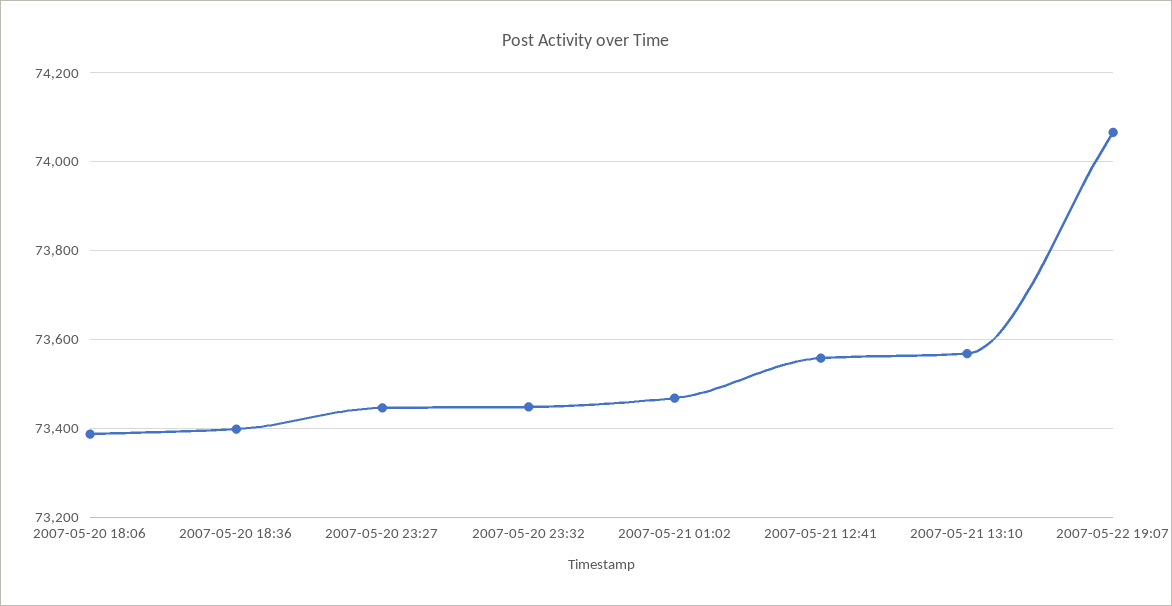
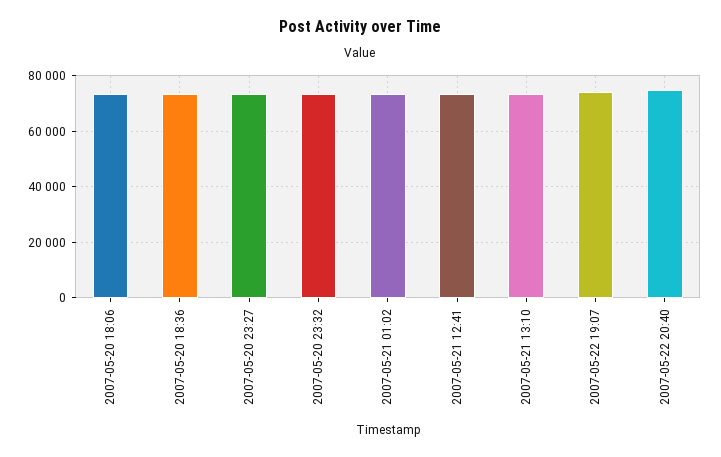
2007-05-22 20:40: none -> 75000

